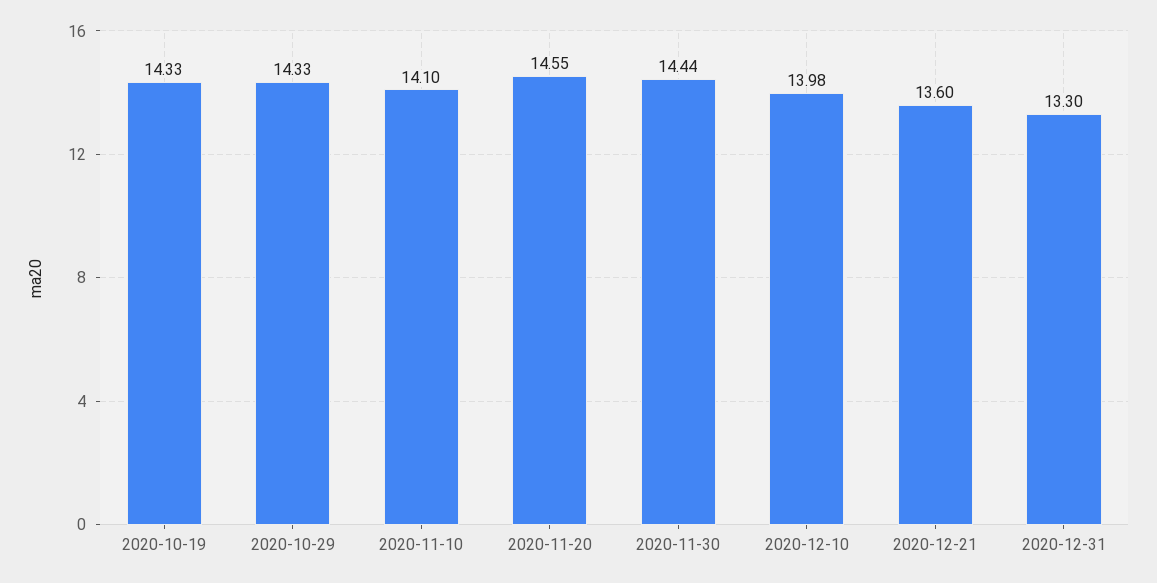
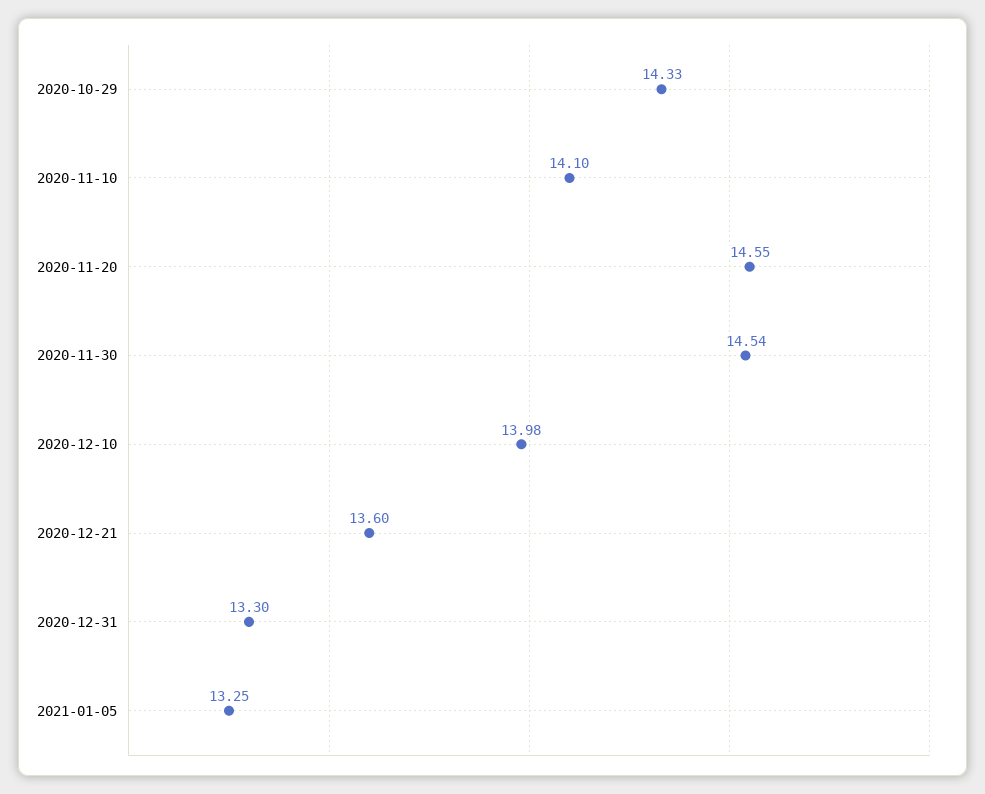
2020-10-19: 14.33 -> none
2020-11-30: 14.44 -> 14.54
2021-01-05: none -> 13.25

